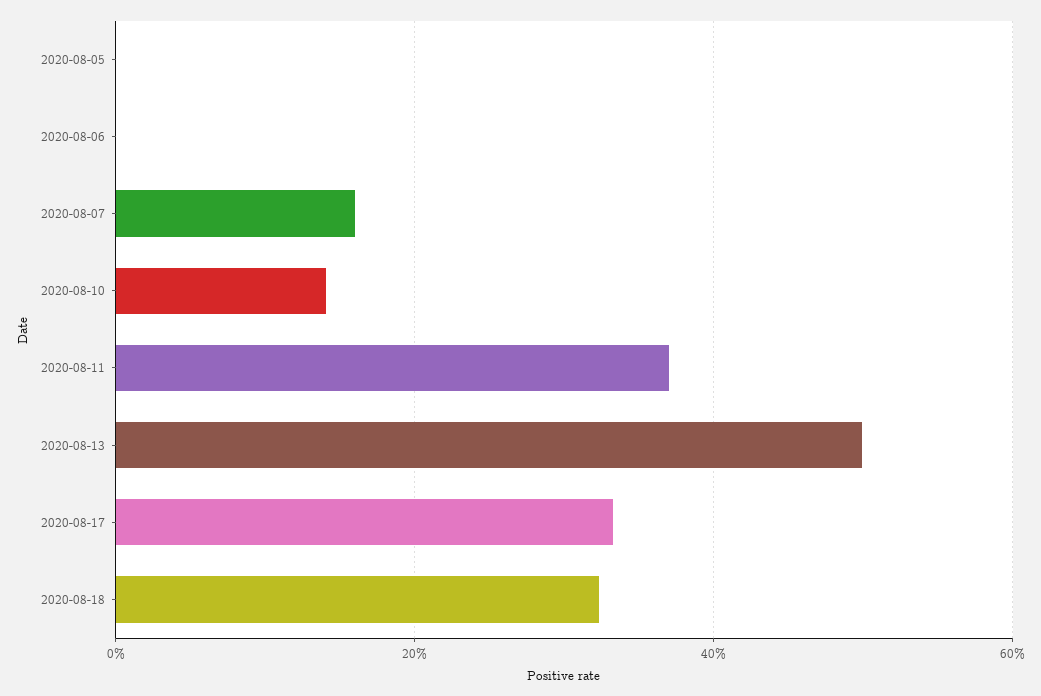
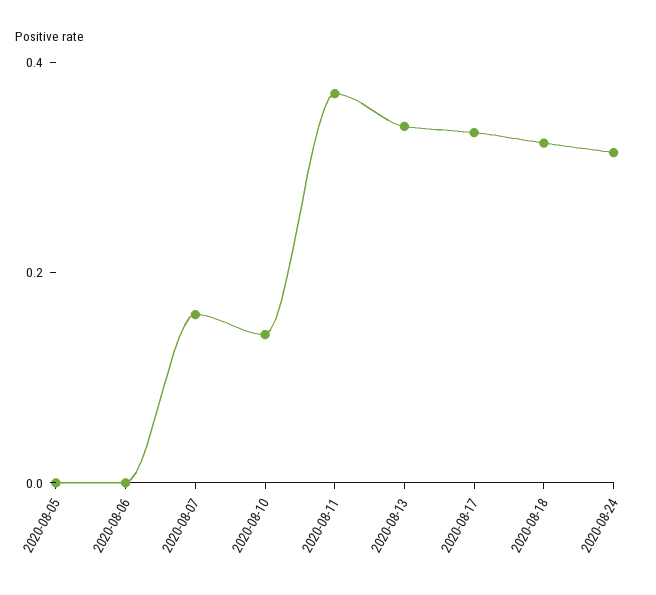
2020-08-13: 0.5 -> 0.35
2020-08-24: none -> 0.3

